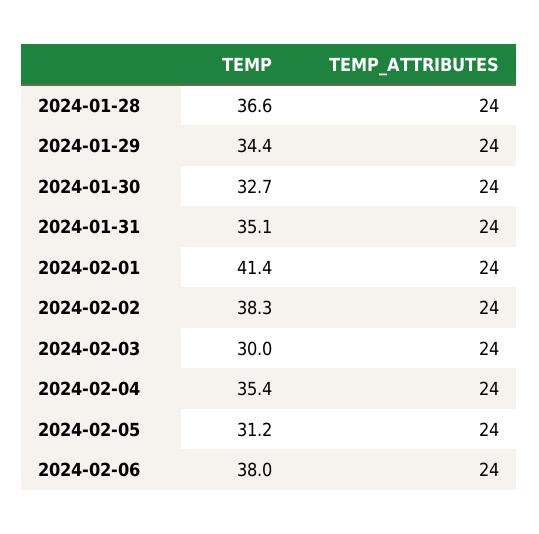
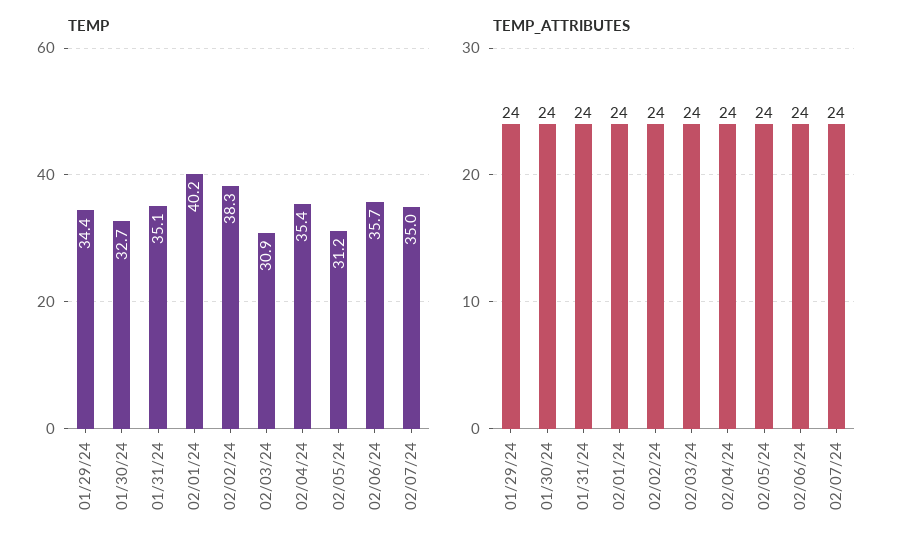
TEMP, 2024-01-28: 36.6 -> none
TEMP_ATTRIBUTES, 2024-01-28: 24 -> none
TEMP, 2024-02-01: 41.4 -> 40.2
TEMP, 2024-02-03: 30 -> 30.9
TEMP, 2024-02-06: 38 -> 35.7
TEMP, 02/07/24: none -> 35
TEMP_ATTRIBUTES, 02/07/24: none -> 24

